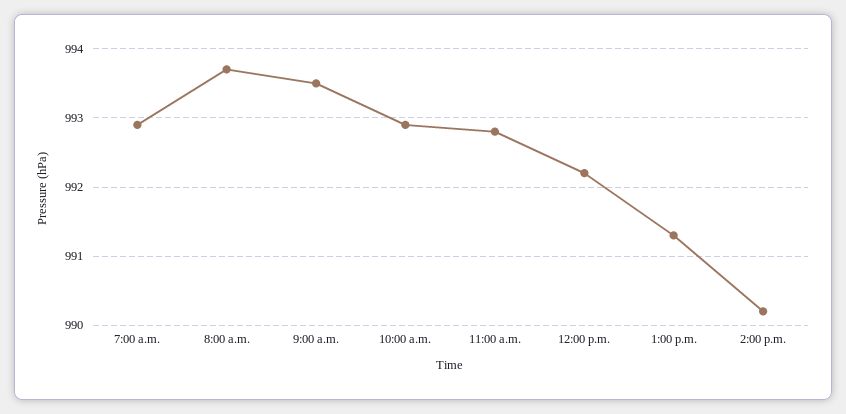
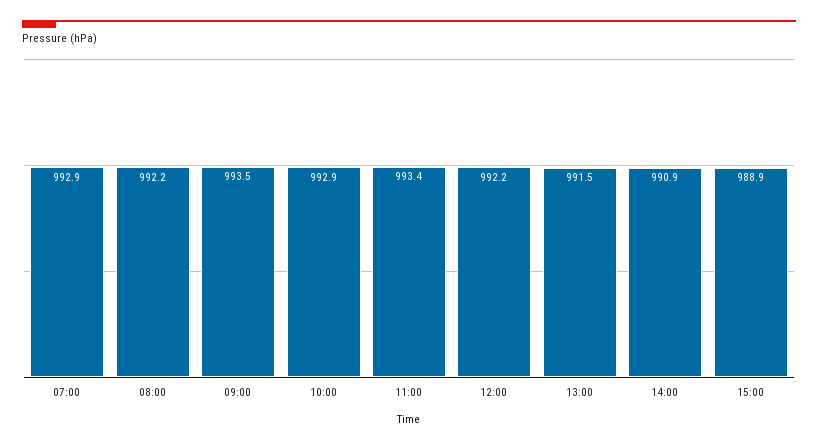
8:00 a.m.: 993.7 -> 992.2
11:00 a.m.: 992.8 -> 993.4
1:00 p.m.: 991.3 -> 991.5
2:00 p.m.: 990.2 -> 990.9
15:00: none -> 988.9

